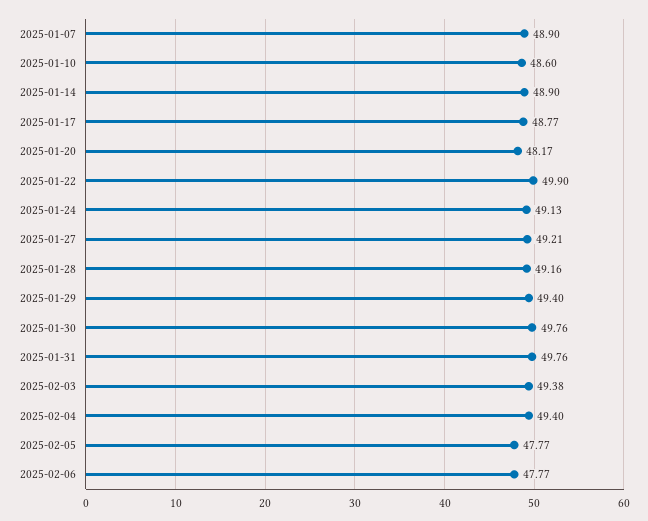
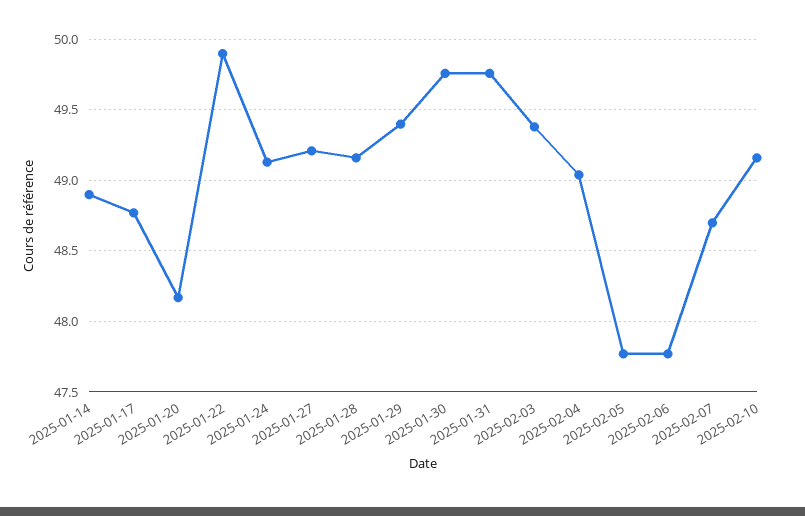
2025-01-07: 48.9 -> none
2025-01-10: 48.6 -> none
2025-02-04: 49.4 -> 49.05
2025-02-07: none -> 48.7
2025-02-10: none -> 49.15

